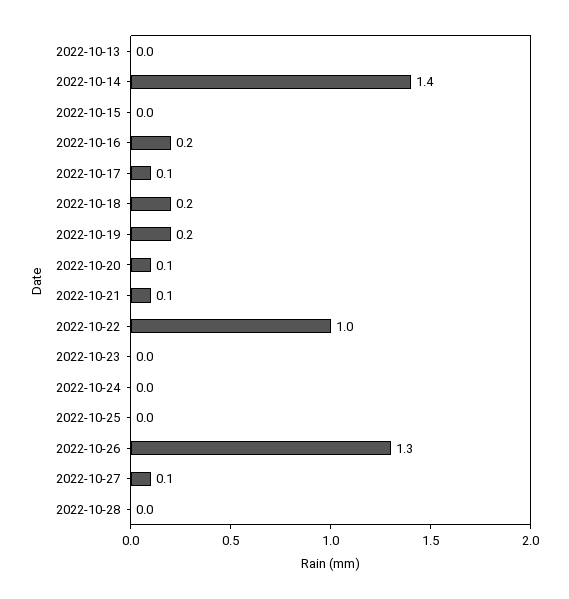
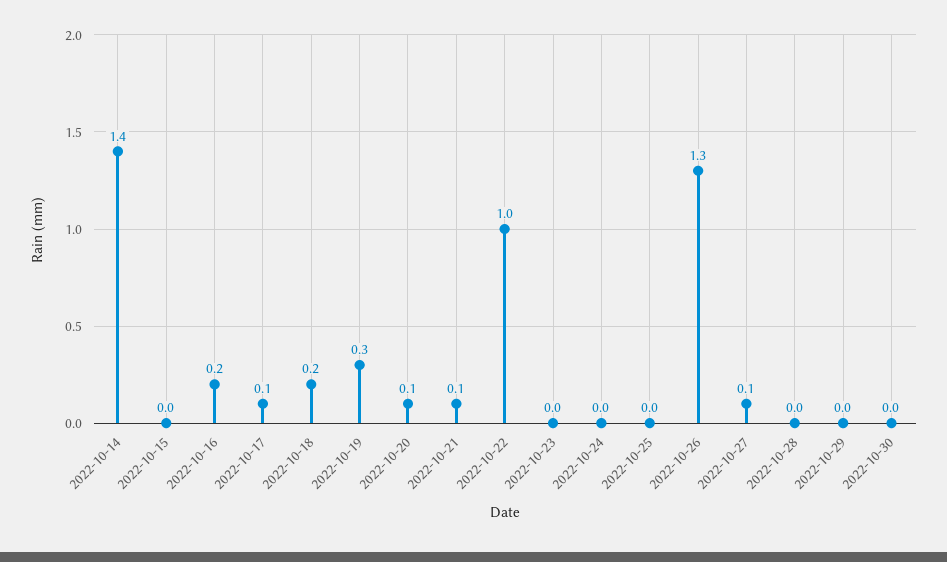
2022-10-13: 0 -> none
2022-10-19: 0.2 -> 0.3
2022-10-29: none -> 0
2022-10-30: none -> 0

